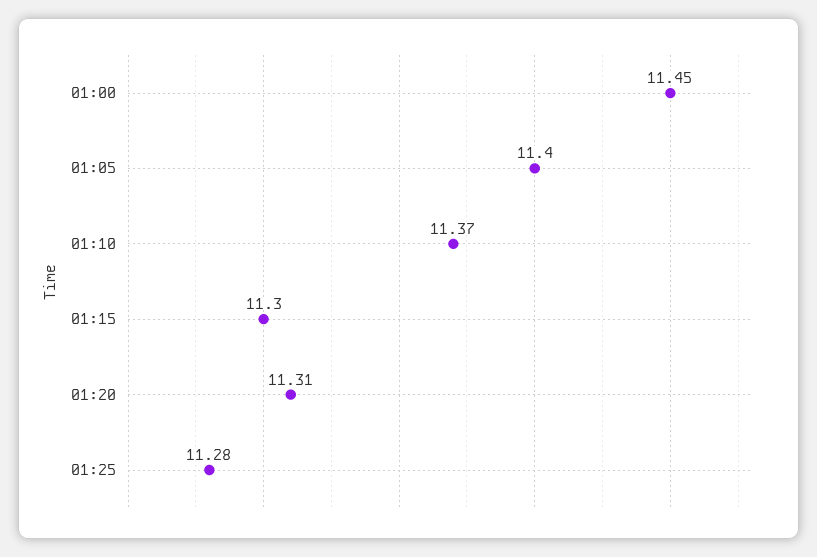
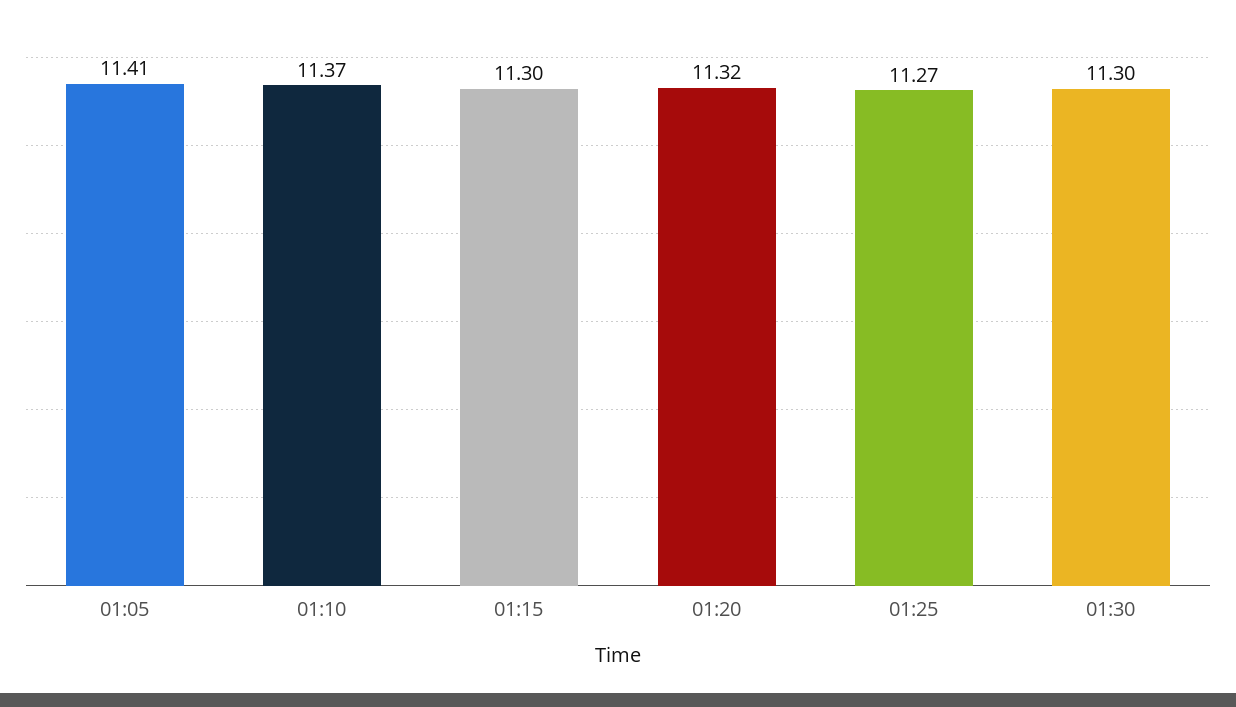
01:00: 11.45 -> none
01:05: 11.4 -> 11.41
01:20: 11.31 -> 11.32
01:25: 11.28 -> 11.27
01:30: none -> 11.3

